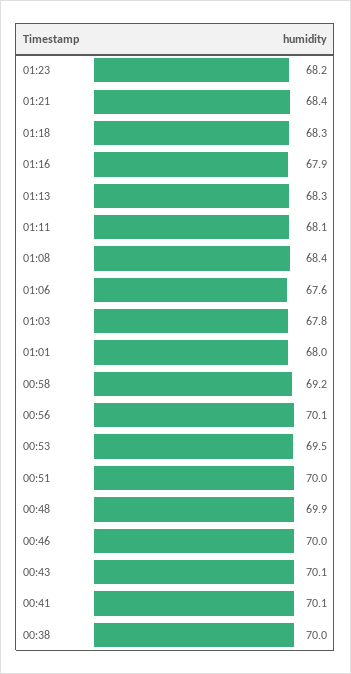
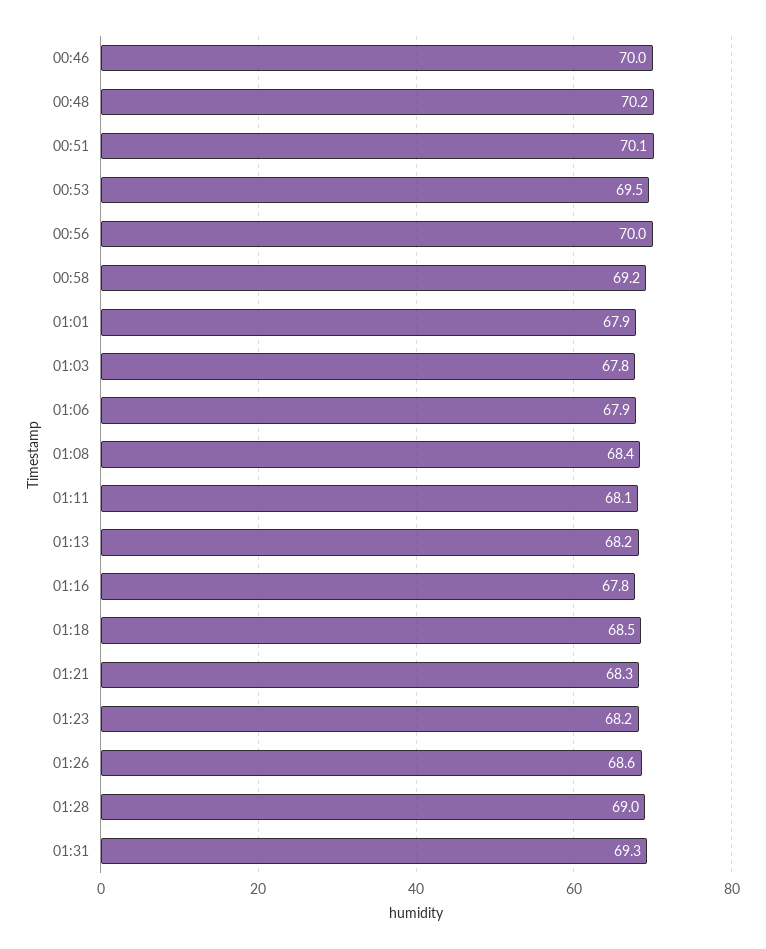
01:21: 68.4 -> 68.3
01:18: 68.3 -> 68.5
01:16: 67.9 -> 67.8
01:13: 68.3 -> 68.2
01:06: 67.6 -> 67.9
01:01: 68 -> 67.9
00:56: 70.1 -> 70
00:51: 70 -> 70.1
00:48: 69.9 -> 70.2
00:43: 70.1 -> none
00:41: 70.1 -> none
00:38: 70 -> none
01:26: none -> 68.6
01:28: none -> 69
01:31: none -> 69.3

